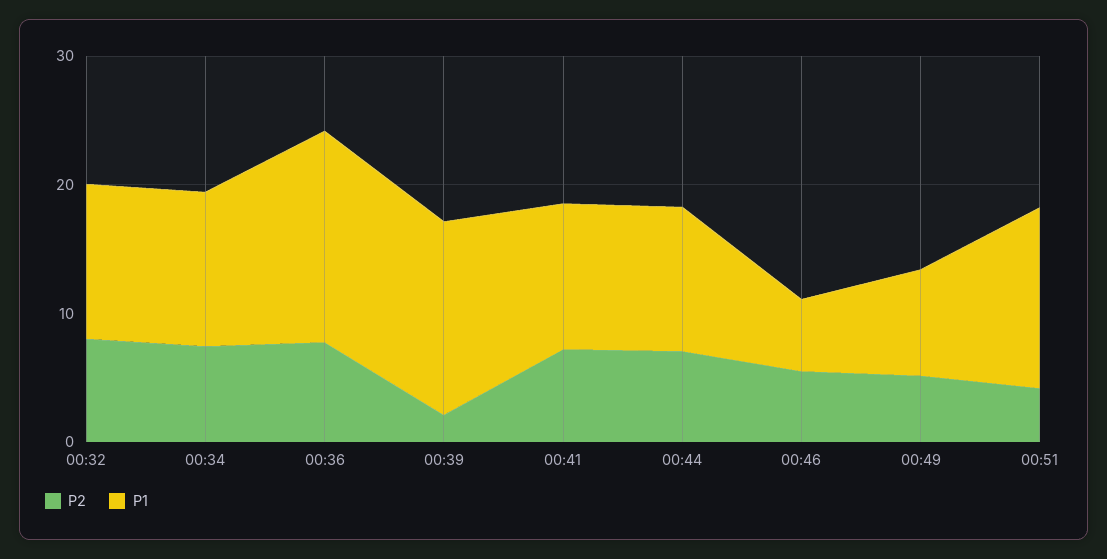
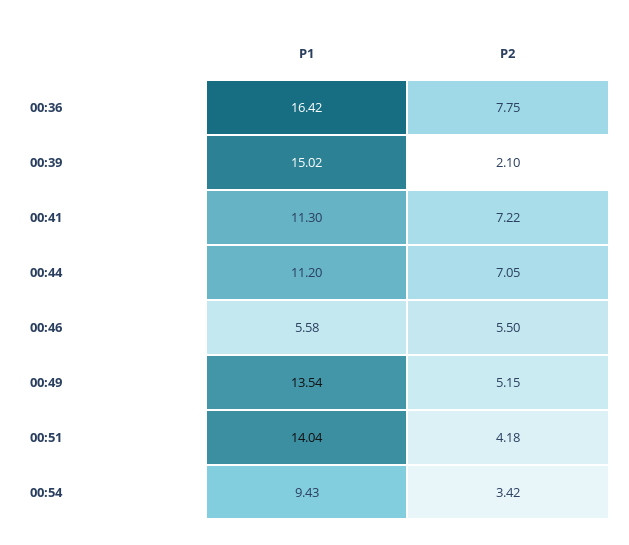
P2, 00:32: 8 -> none
P1, 00:32: 12 -> none
P2, 00:34: 8 -> none
P1, 00:34: 12 -> none
P1, 00:49: 8 -> 13.54
P1, 00:54: none -> 9.43
P2, 00:54: none -> 3.42

